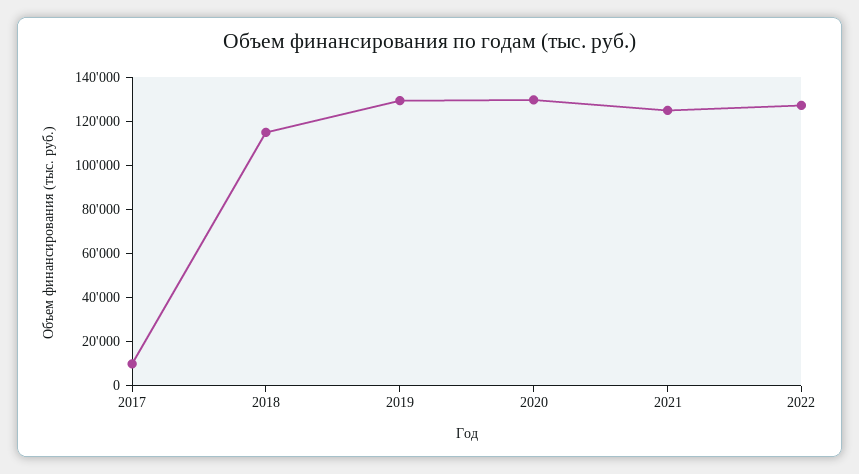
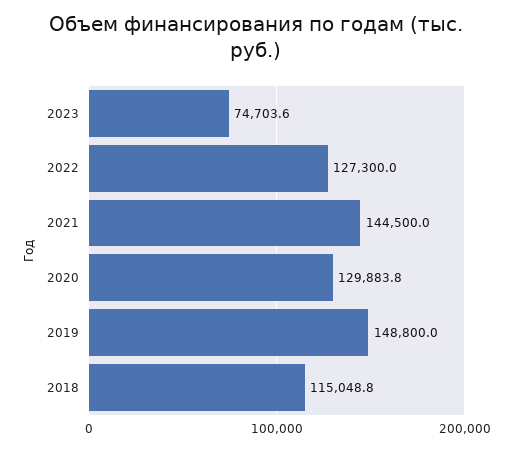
2017: 10000 -> none
2019: 130000 -> 148800
2021: 125000 -> 144500
2023: none -> 74703.6

